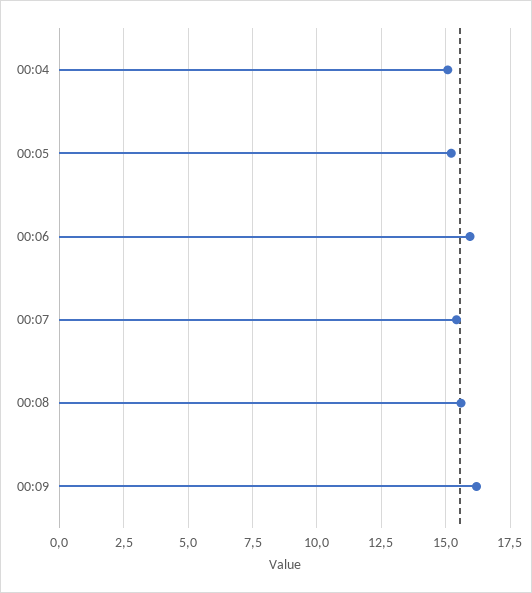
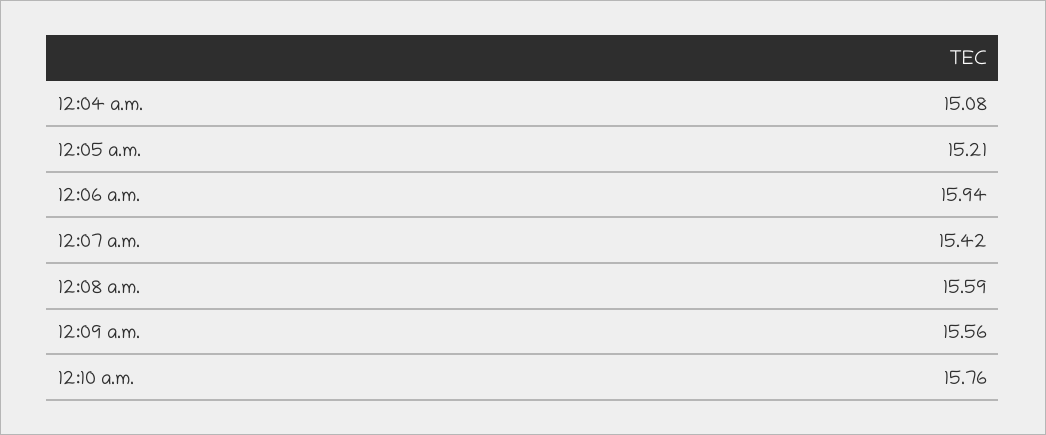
00:09: 16.25 -> 15.56
12:10 a.m.: none -> 15.76

